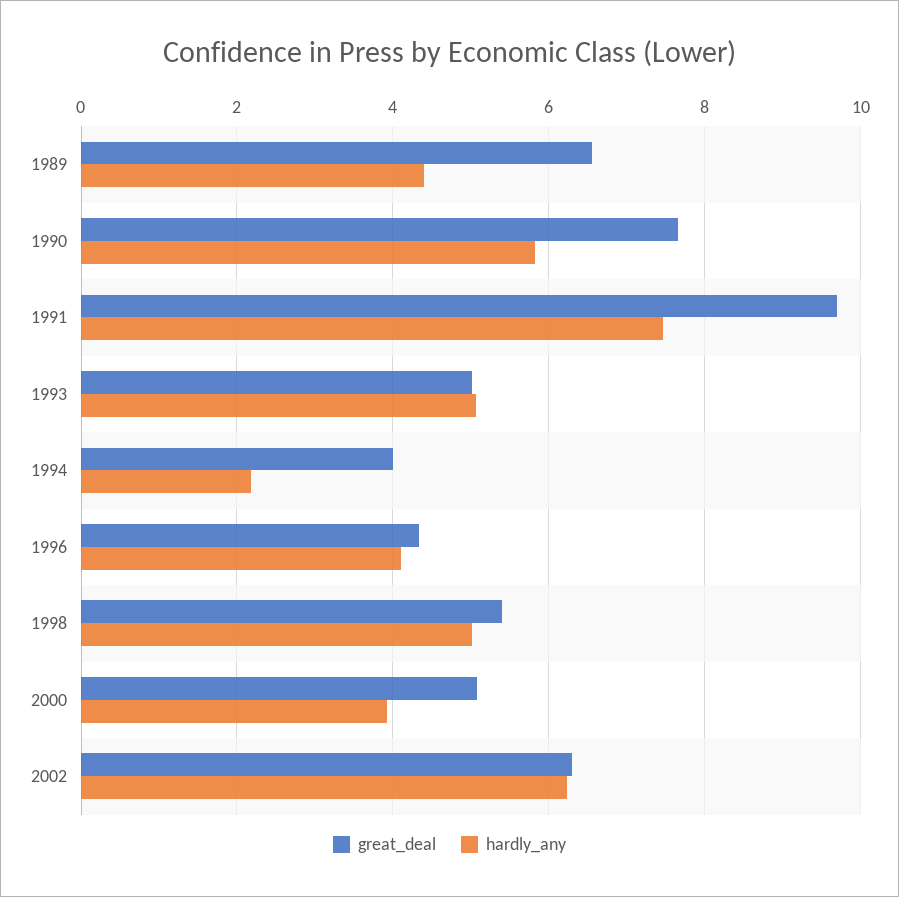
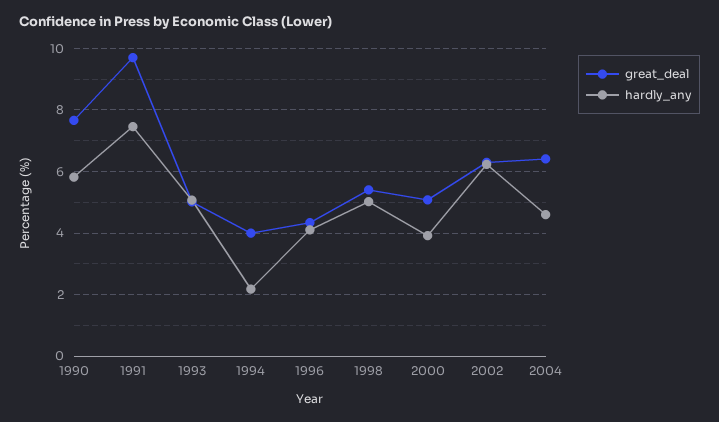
great_deal, 1989: 6.6 -> none
hardly_any, 1989: 4.4 -> none
great_deal, 2004: none -> 6.4
hardly_any, 2004: none -> 4.6

